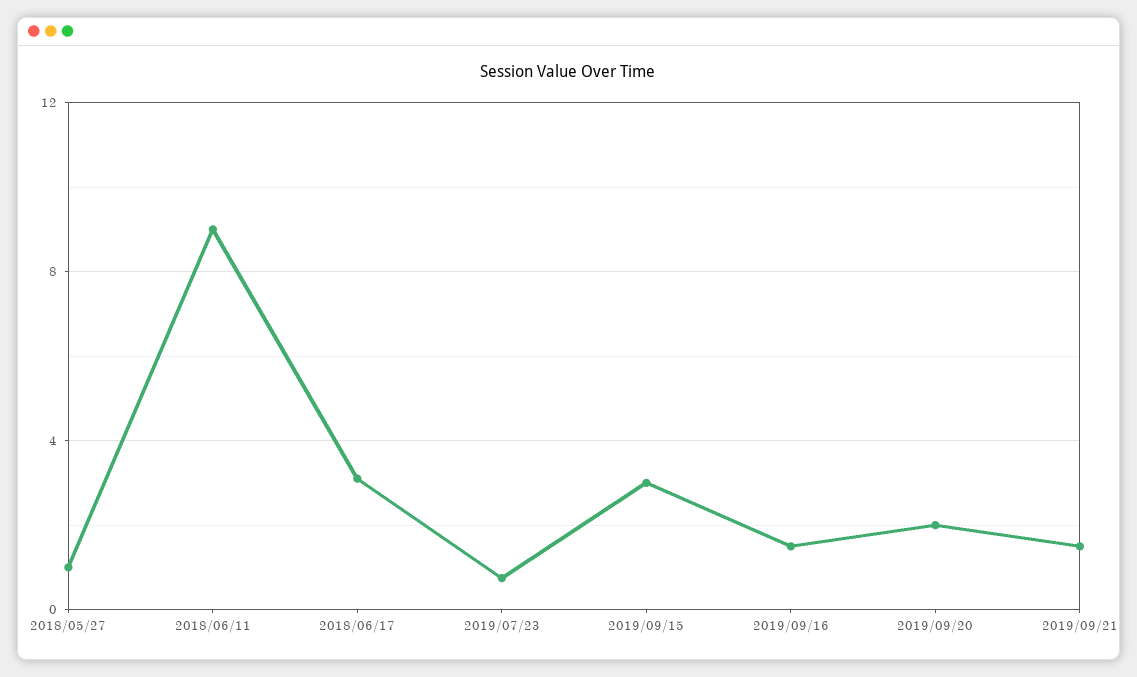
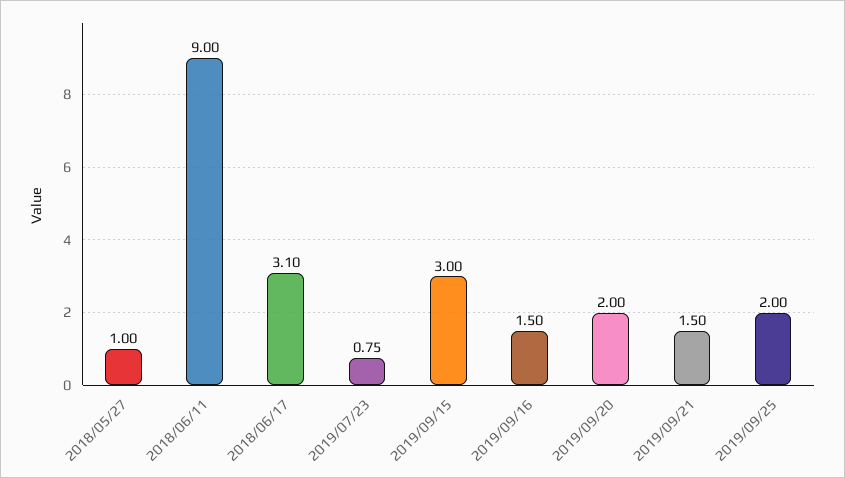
2019/09/25: none -> 2

